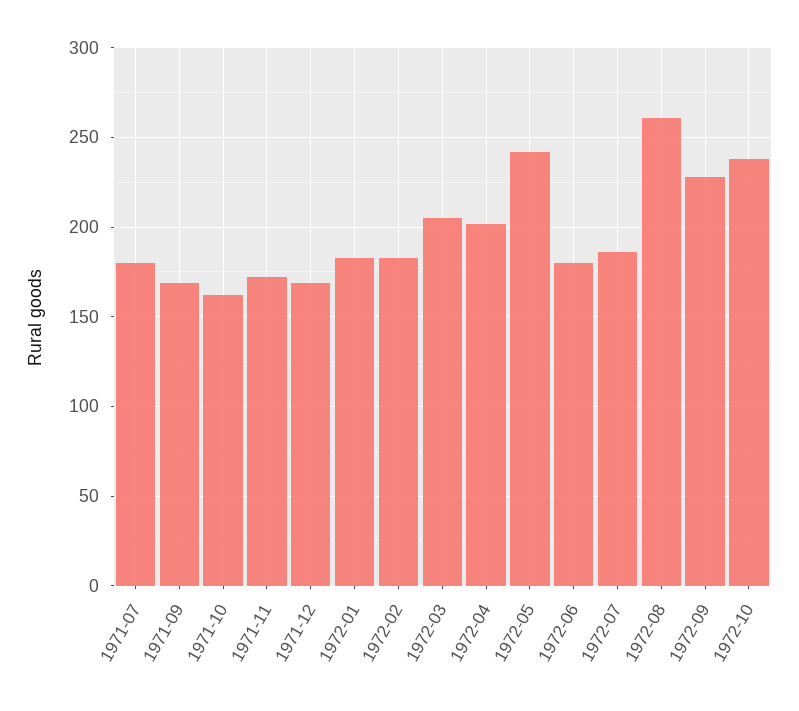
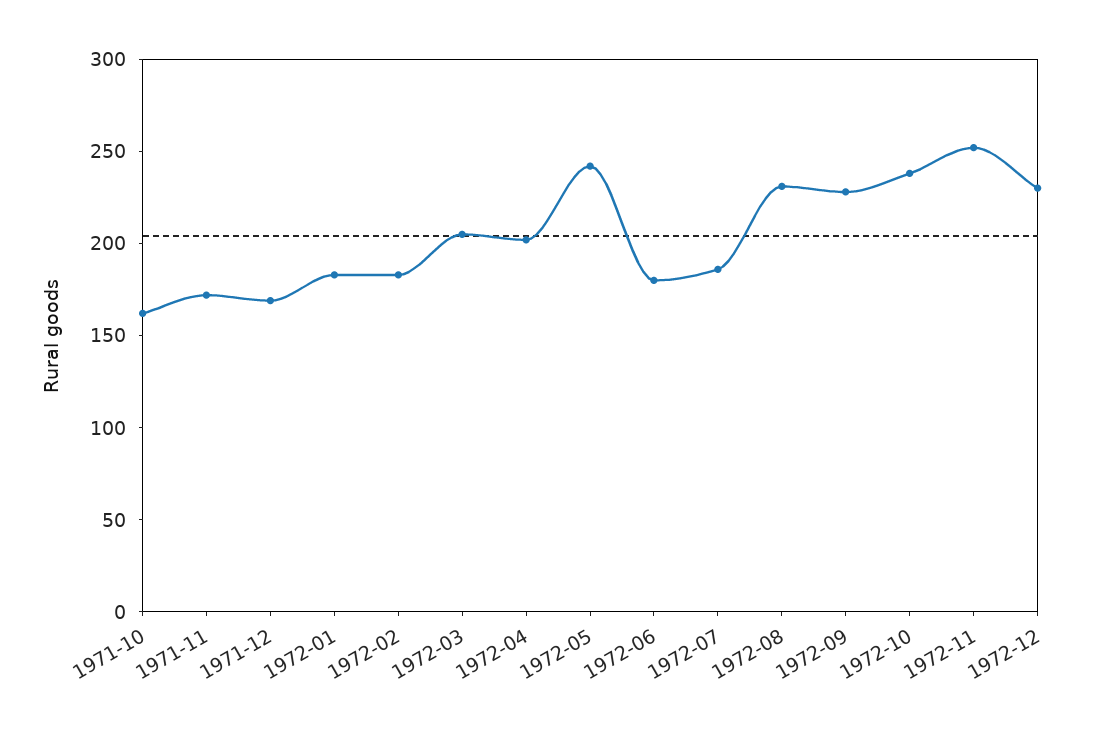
1971-07: 180 -> none
1971-09: 170 -> none
1972-08: 260 -> 230
1972-11: none -> 250
1972-12: none -> 230

